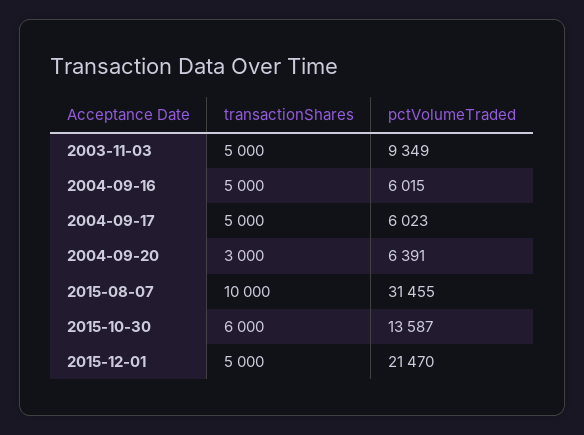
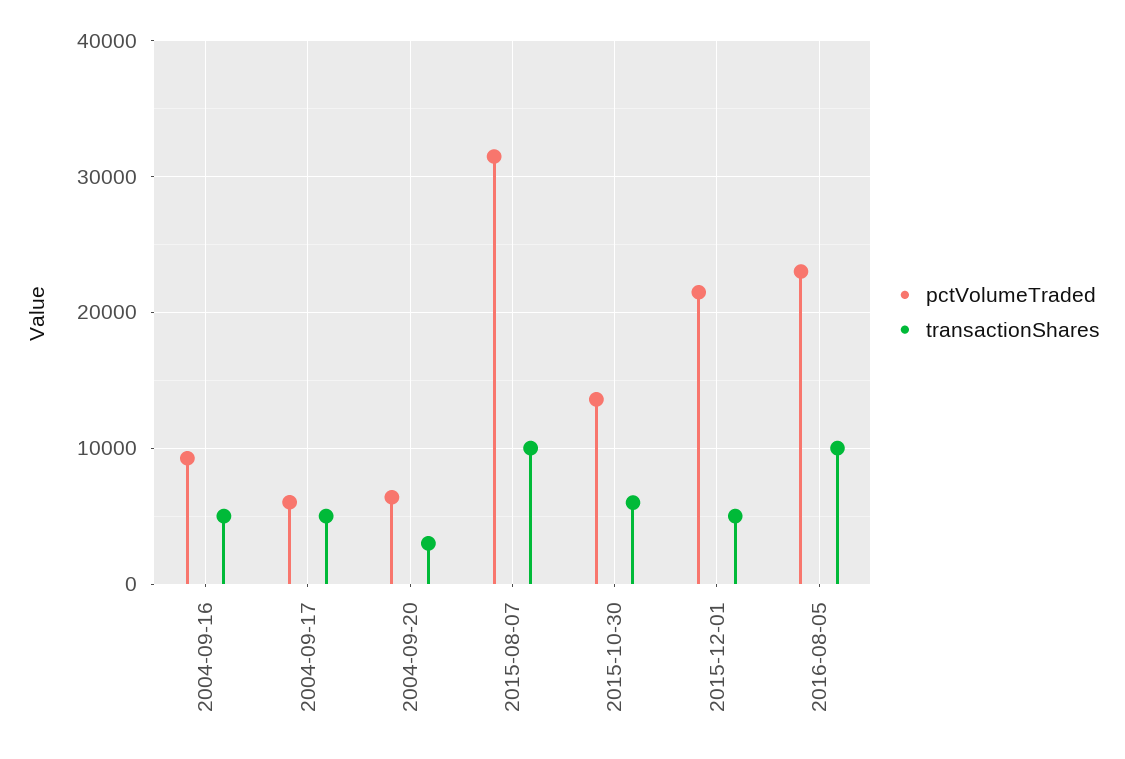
transactionShares, 2003-11-03: 5000 -> none
pctVolumeTraded, 2003-11-03: 9349 -> none
pctVolumeTraded, 2004-09-16: 6015 -> 9000
pctVolumeTraded, 2016-08-05: none -> 23000
transactionShares, 2016-08-05: none -> 10000

